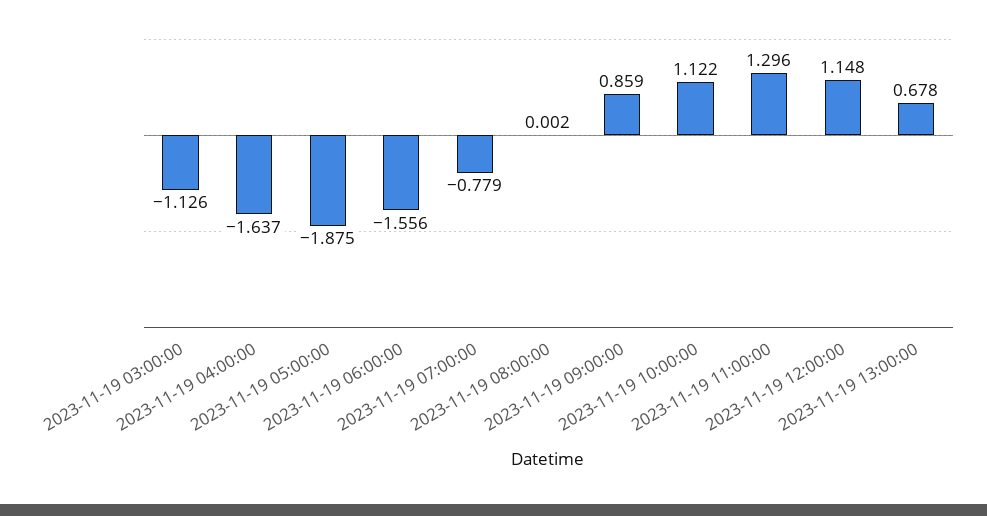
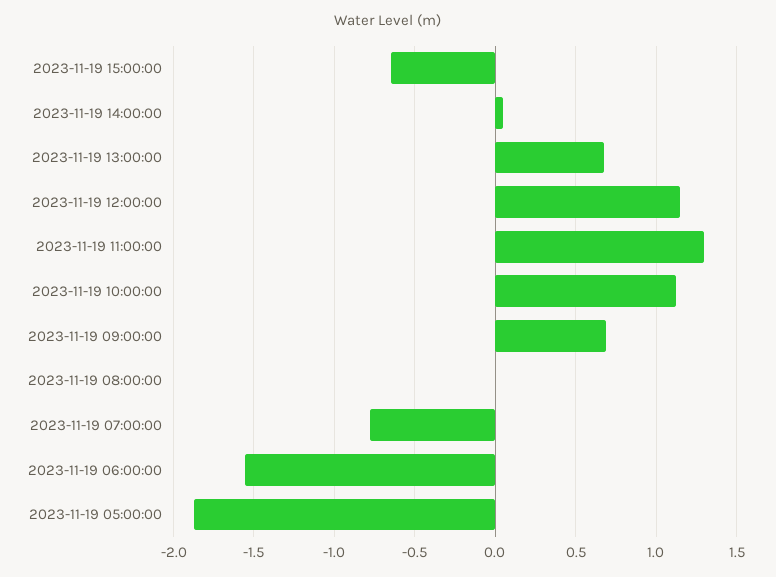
2023-11-19 03:00:00: -1.126 -> none
2023-11-19 04:00:00: -1.637 -> none
2023-11-19 09:00:00: 0.859 -> 0.7
2023-11-19 15:00:00: none -> -0.65
2023-11-19 14:00:00: none -> 0.05

